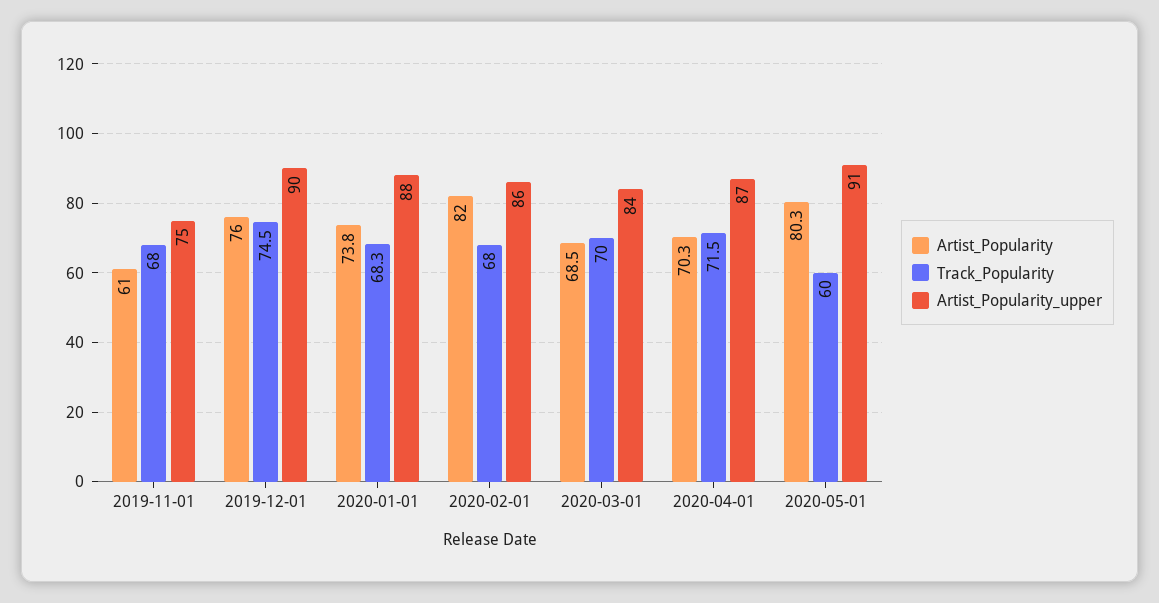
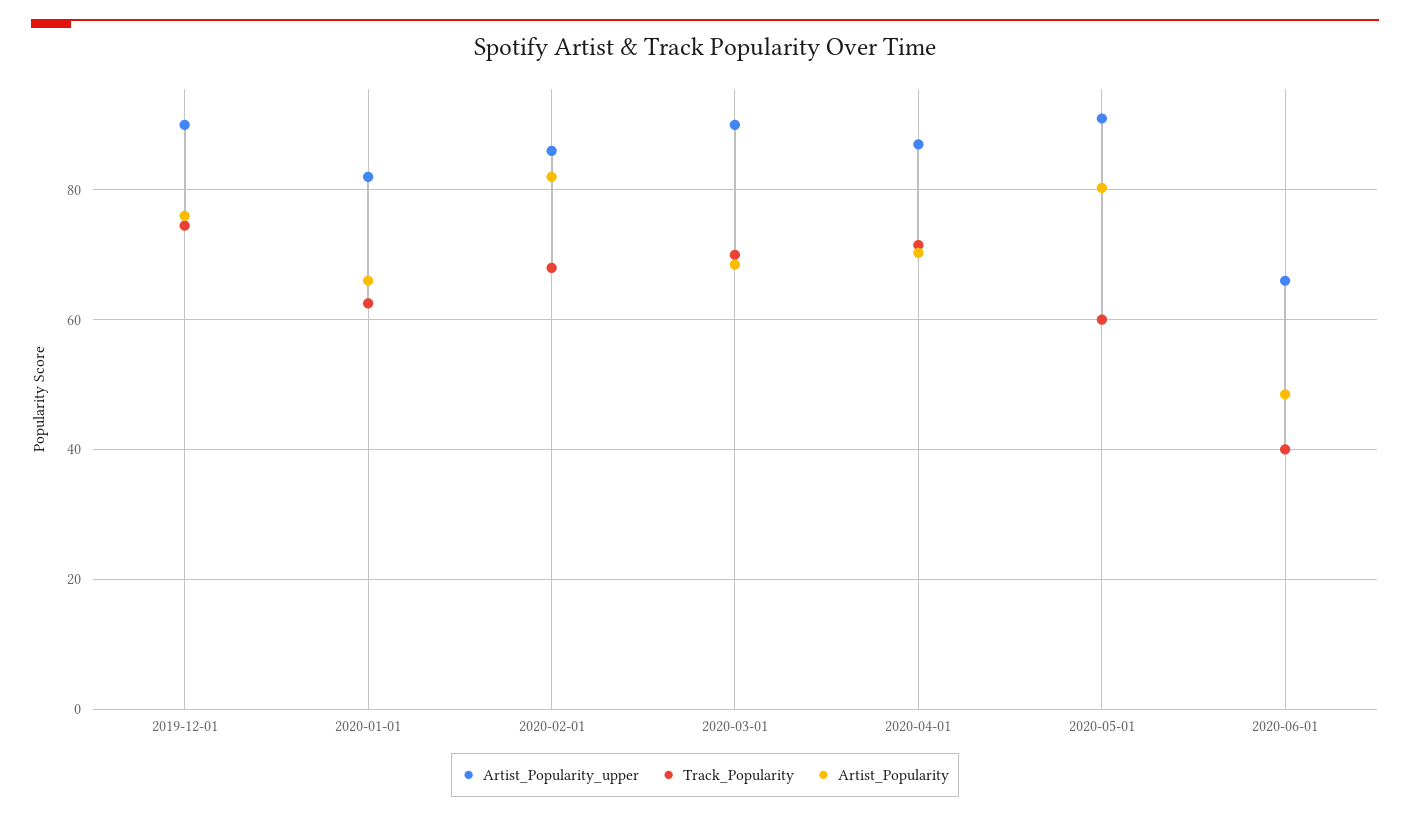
Artist_Popularity, 2019-11-01: 61 -> none
Track_Popularity, 2019-11-01: 68 -> none
Artist_Popularity_upper, 2019-11-01: 75 -> none
Artist_Popularity, 2020-01-01: 73.8 -> 66
Track_Popularity, 2020-01-01: 68.3 -> 62
Artist_Popularity_upper, 2020-01-01: 88 -> 82
Artist_Popularity_upper, 2020-03-01: 84 -> 90
Artist_Popularity_upper, 2020-06-01: none -> 66
Track_Popularity, 2020-06-01: none -> 40
Artist_Popularity, 2020-06-01: none -> 48

